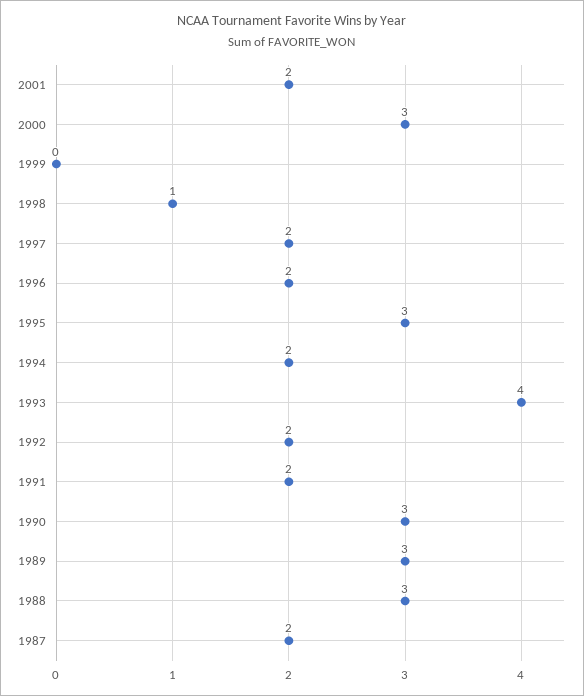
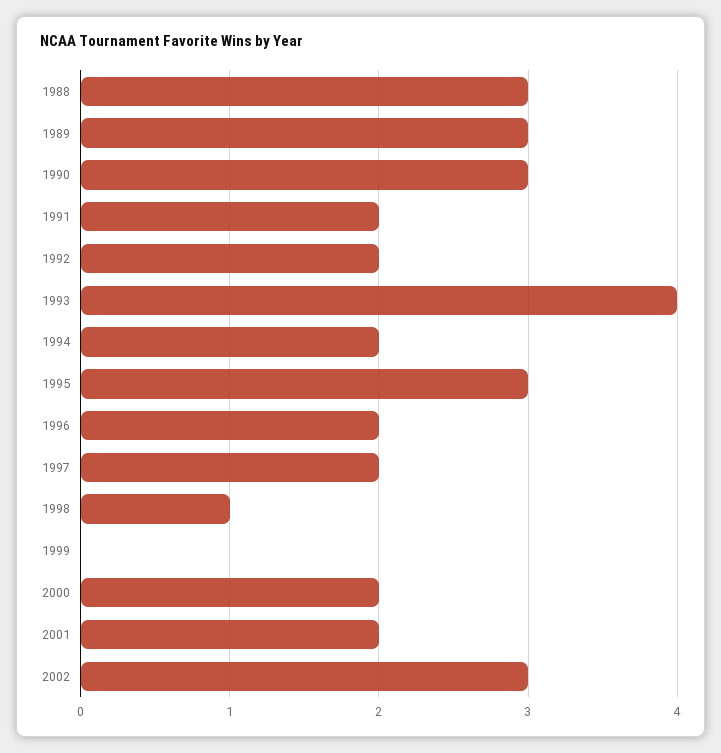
2000: 3 -> 2
1987: 2 -> none
2002: none -> 3

